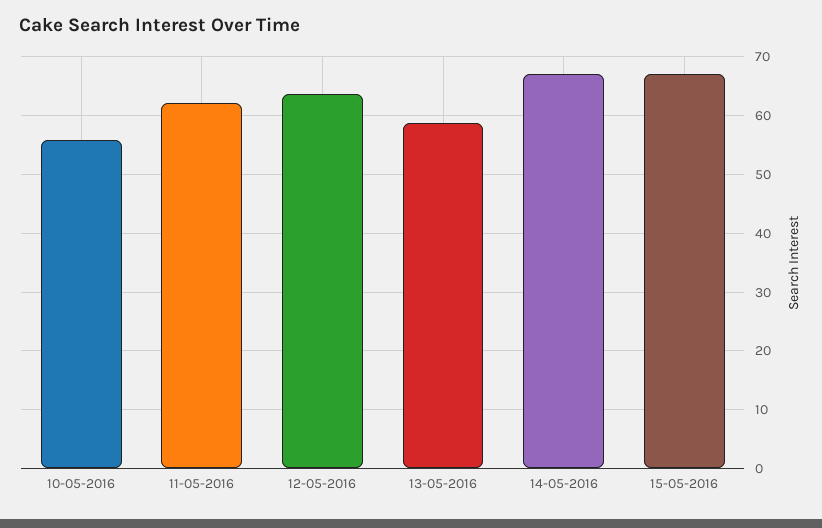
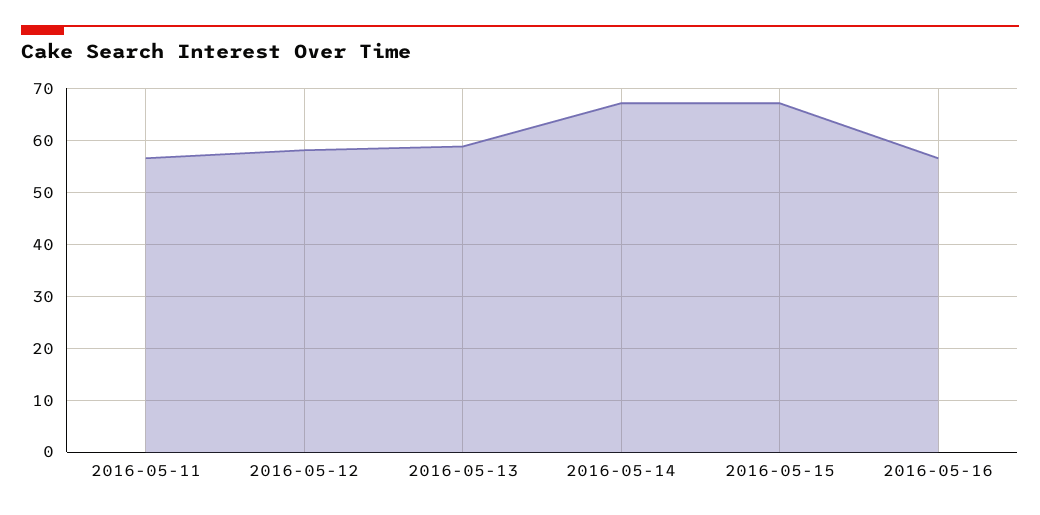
10-05-2016: 56 -> none
11-05-2016: 62 -> 56
12-05-2016: 64 -> 58
2016-05-16: none -> 56

